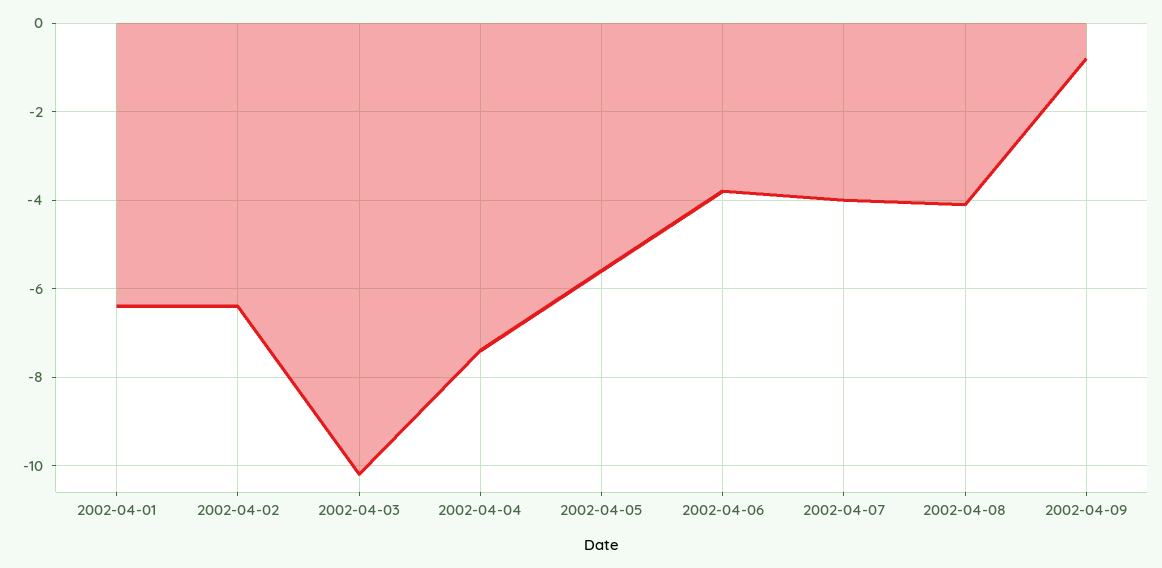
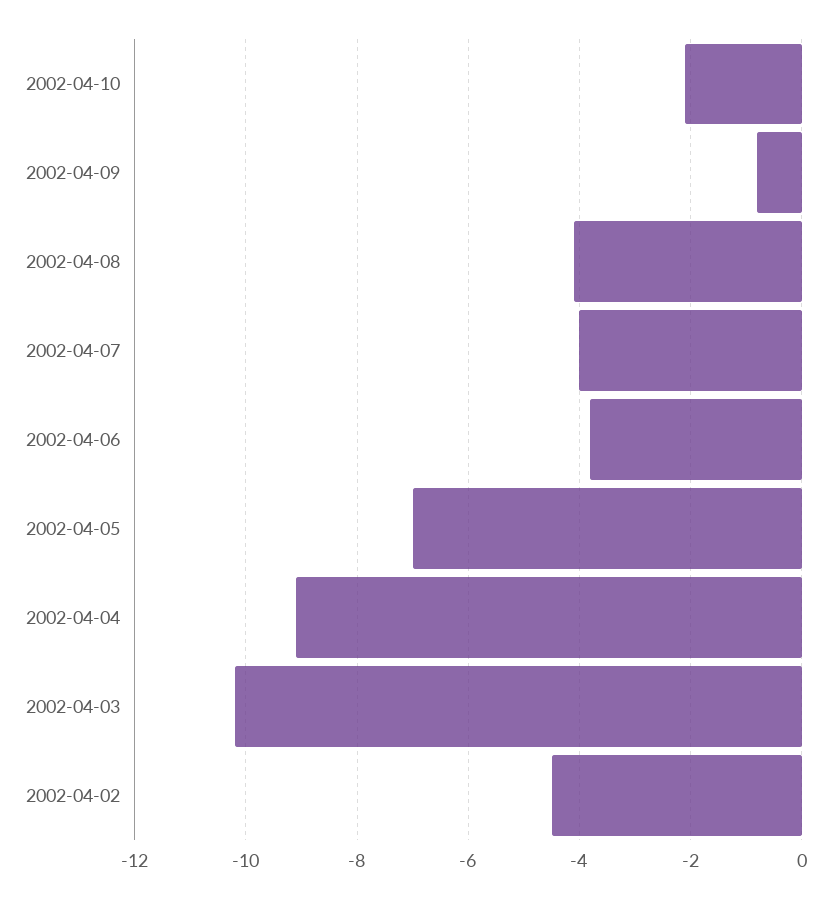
2002-04-01: -6.5 -> none
2002-04-02: -6.5 -> -4.5
2002-04-04: -7.5 -> -9
2002-04-05: -5.5 -> -7
2002-04-10: none -> -2

